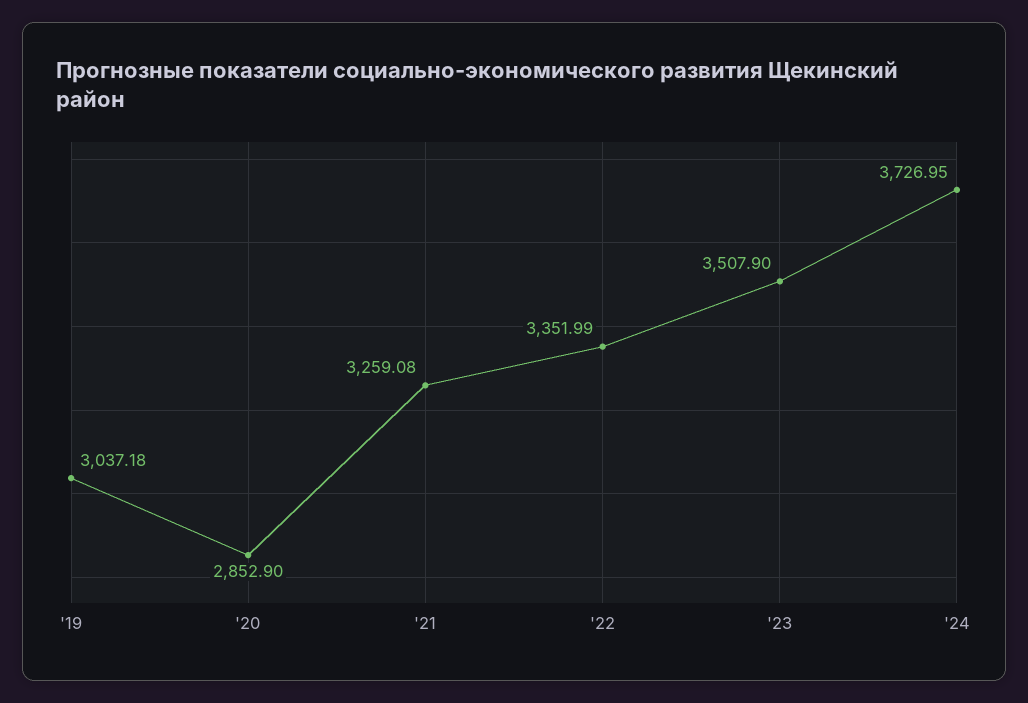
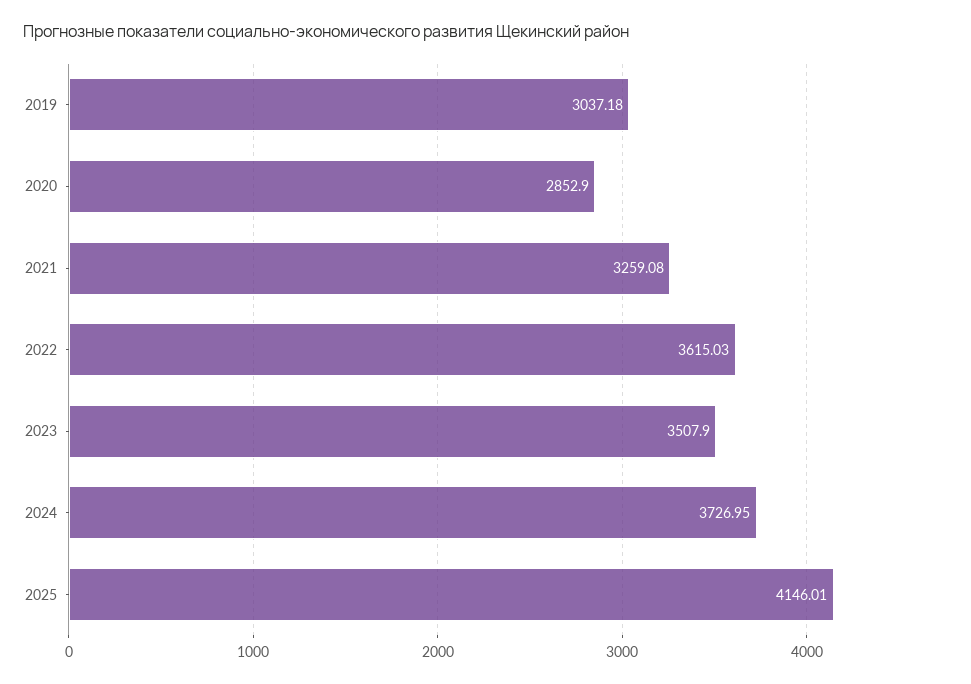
'22: 3351.99 -> 3615.03
2025: none -> 4146.01

